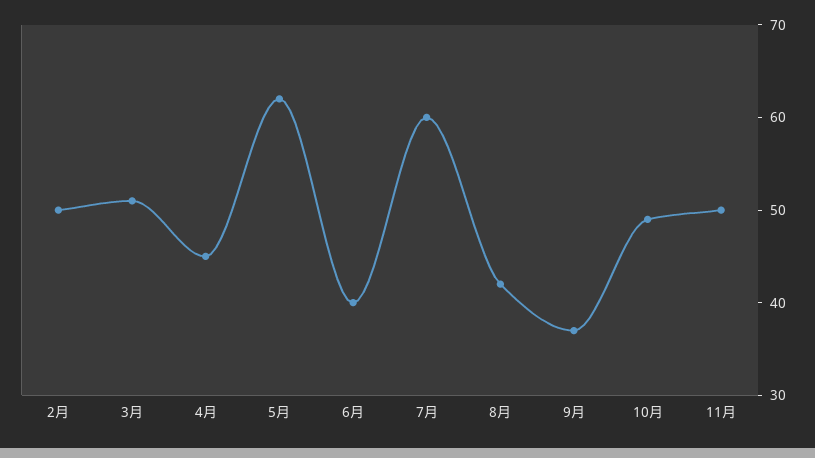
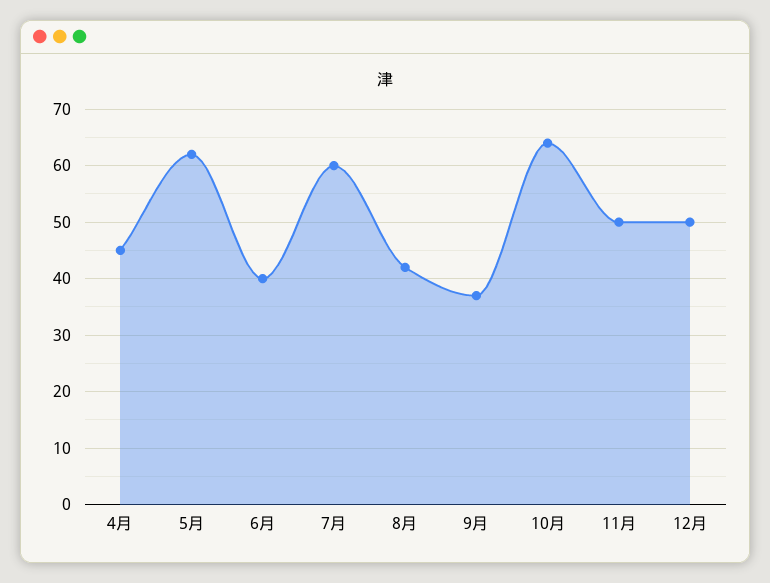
2月: 50 -> none
3月: 51 -> none
10月: 49 -> 65
12月: none -> 50

